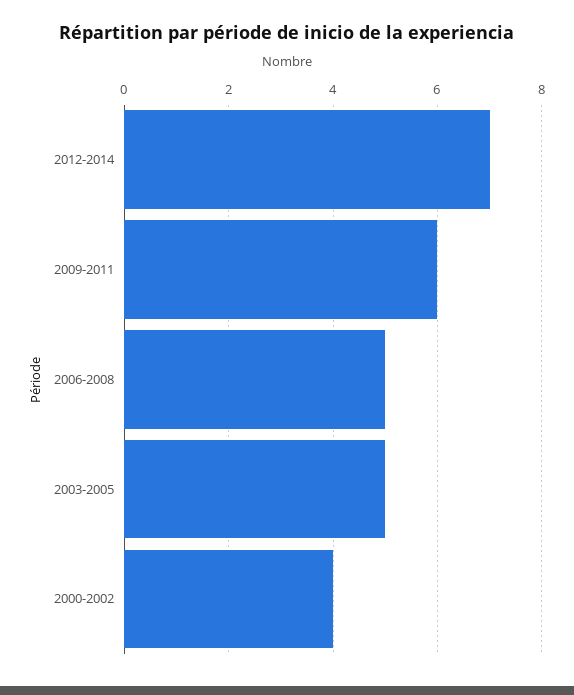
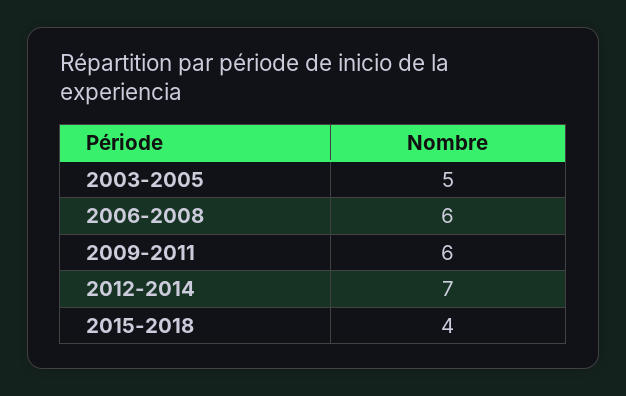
2006-2008: 5 -> 6
2000-2002: 4 -> none
2015-2018: none -> 4

